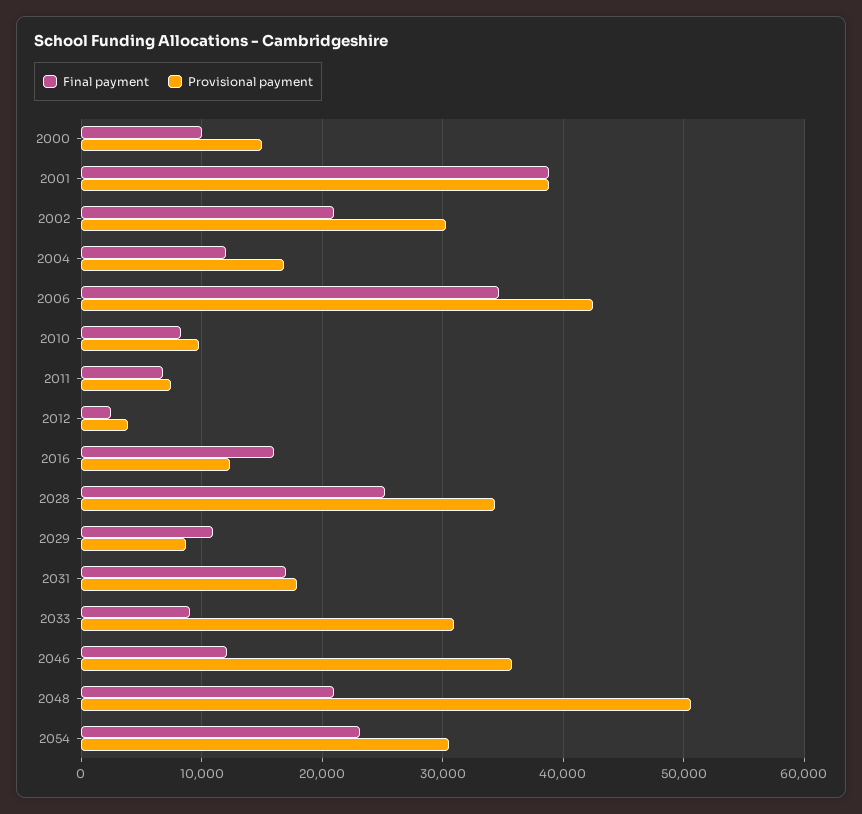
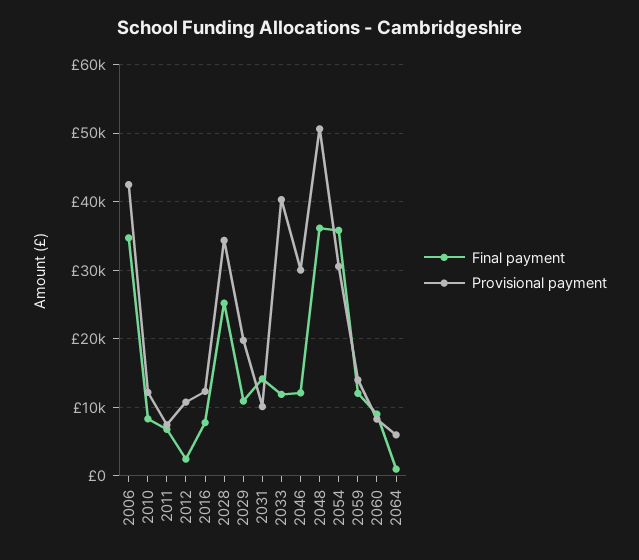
Final payment, 2000: 10000 -> none
Provisional payment, 2000: 15000 -> none
Final payment, 2001: 39000 -> none
Provisional payment, 2001: 39000 -> none
Final payment, 2002: 21000 -> none
Provisional payment, 2002: 30000 -> none
Final payment, 2004: 12000 -> none
Provisional payment, 2004: 17000 -> none
Provisional payment, 2010: 10000 -> 12000
Provisional payment, 2012: 4000 -> 11000
Final payment, 2016: 16000 -> 8000
Provisional payment, 2029: 9000 -> 20000
Final payment, 2031: 17000 -> 14000
Provisional payment, 2031: 18000 -> 10000
Final payment, 2033: 9000 -> 12000
Provisional payment, 2033: 31000 -> 40000
Provisional payment, 2046: 36000 -> 30000
Final payment, 2048: 21000 -> 36000
Final payment, 2054: 23000 -> 36000
Final payment, 2059: none -> 12000
Provisional payment, 2059: none -> 14000
Final payment, 2060: none -> 9000
Provisional payment, 2060: none -> 8000
Final payment, 2064: none -> 1000
Provisional payment, 2064: none -> 6000

